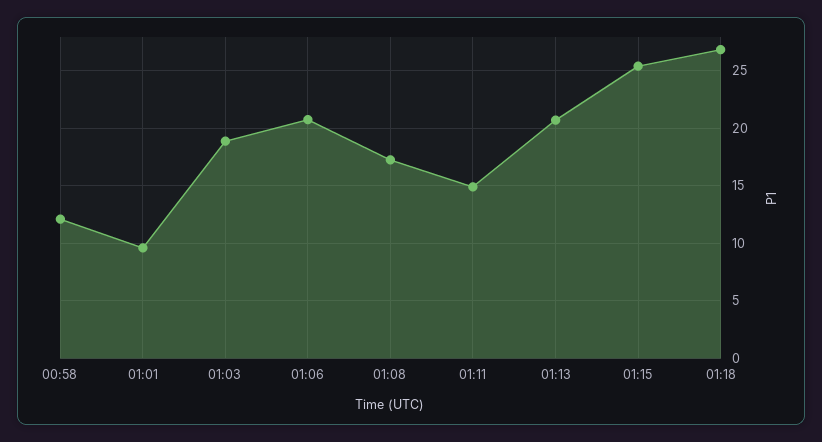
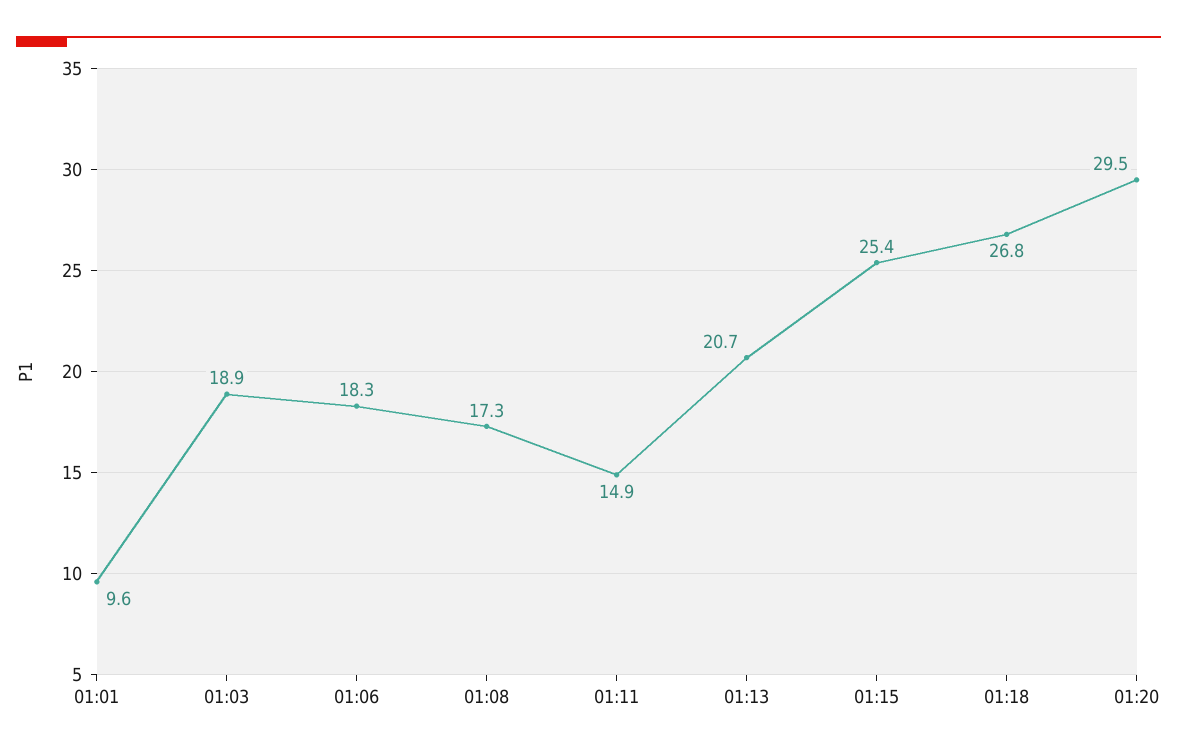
00:58: 12 -> none
01:06: 21 -> 18.3
01:20: none -> 29.5

